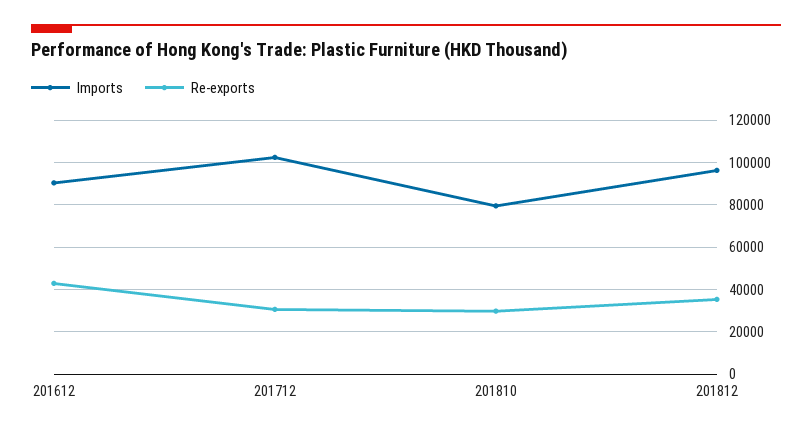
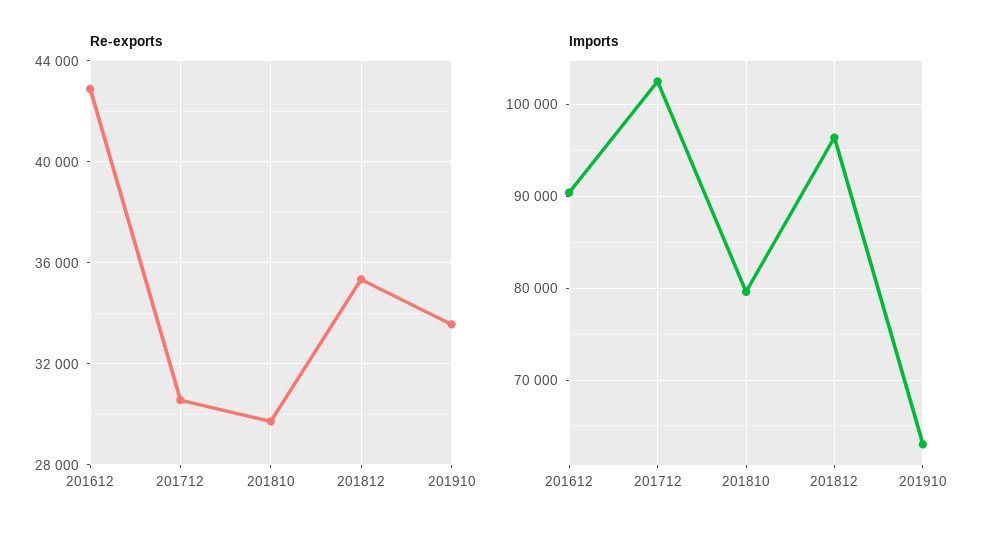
Re-exports, 201910: none -> 33500
Imports, 201910: none -> 63000

